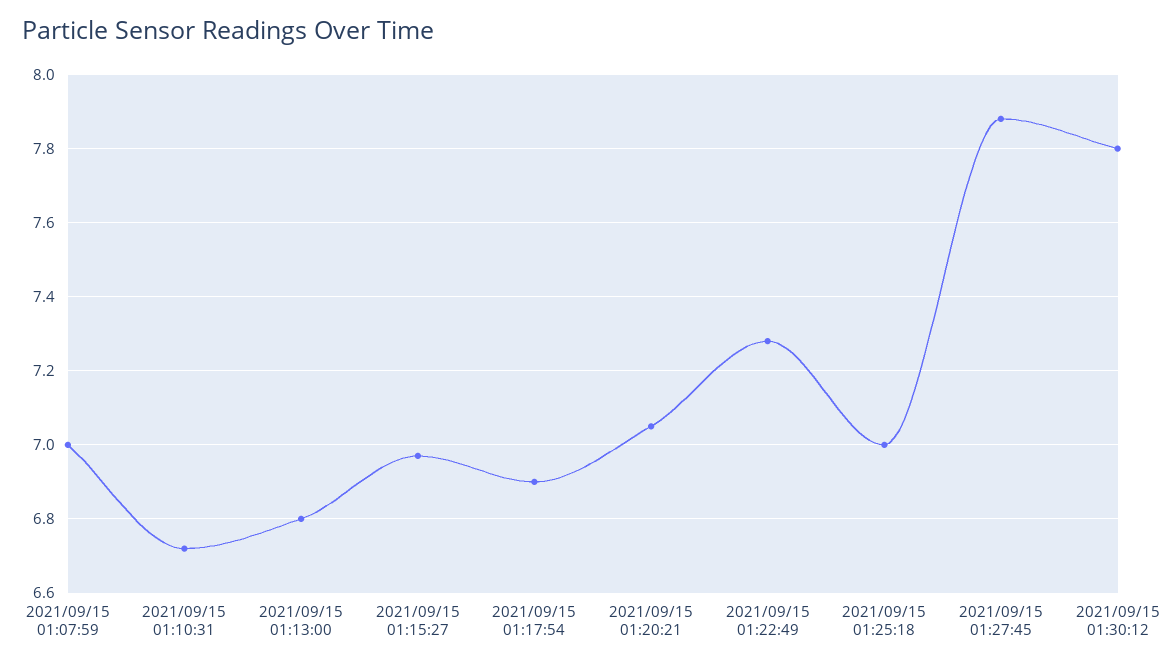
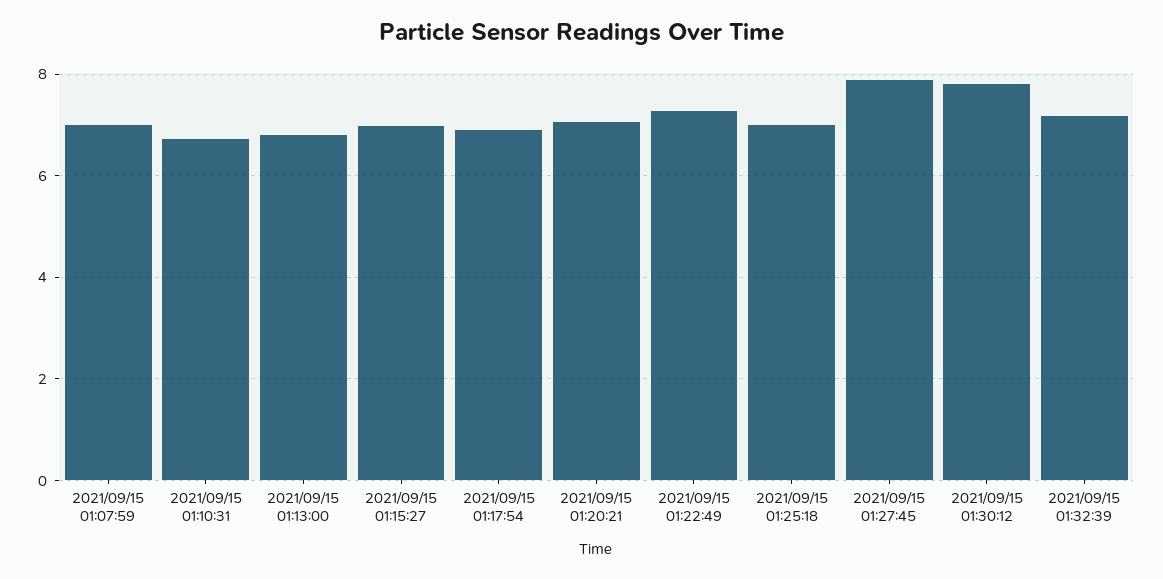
2021/09/15 01:32:39: none -> 7.2

